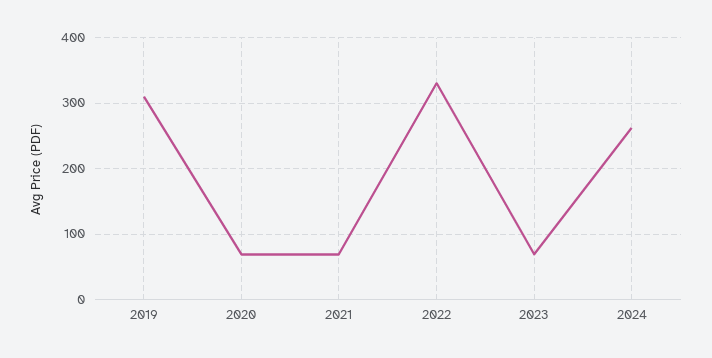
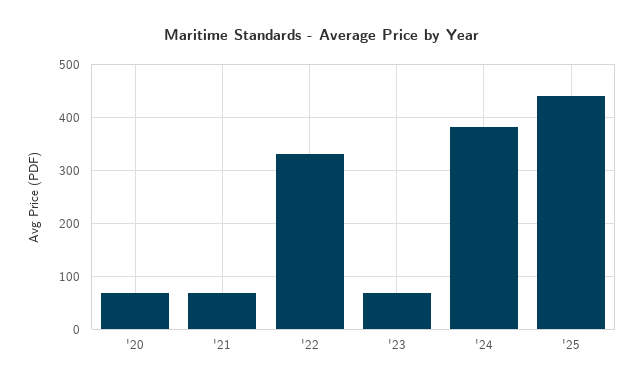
2019: 310 -> none
2024: 260 -> 380
'25: none -> 440

